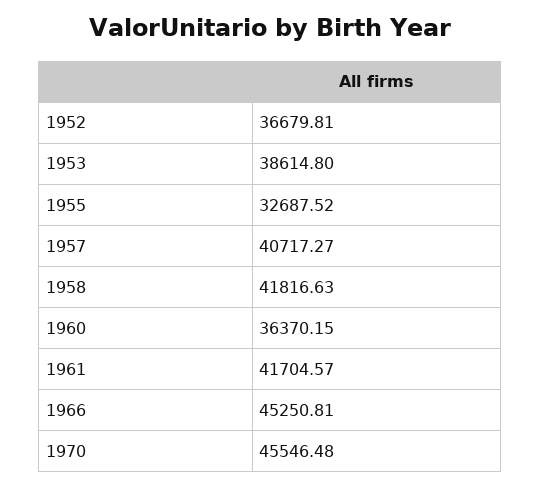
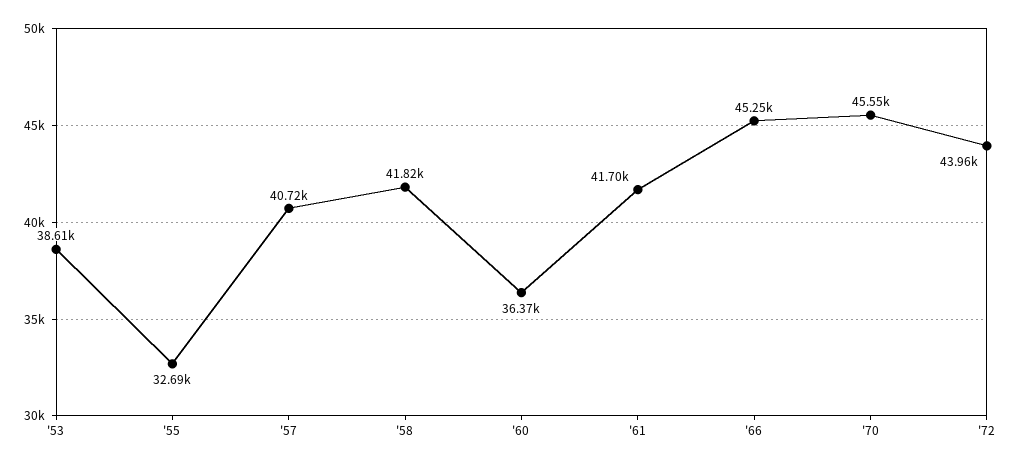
1952: 36679.81 -> none
'72: none -> 43960

